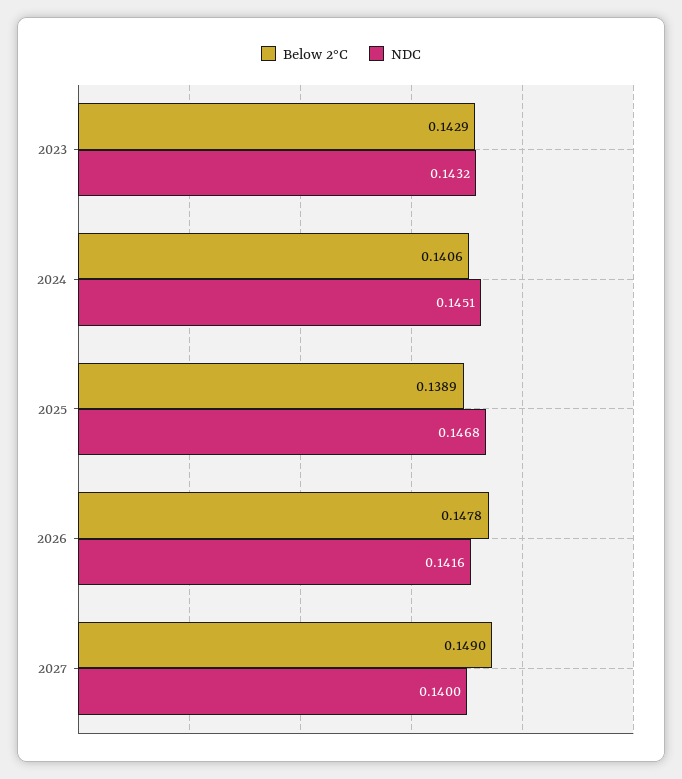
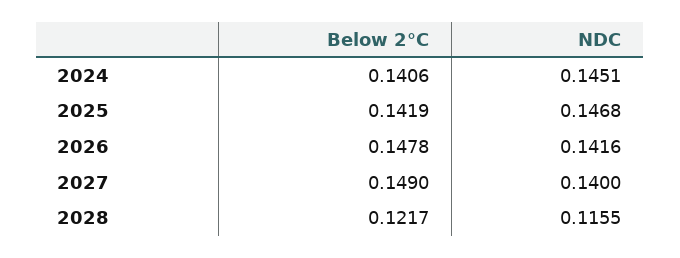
Below 2°C, 2023: 0.1429 -> none
NDC, 2023: 0.1432 -> none
Below 2°C, 2025: 0.1389 -> 0.1419
Below 2°C, 2028: none -> 0.1217
NDC, 2028: none -> 0.1155

